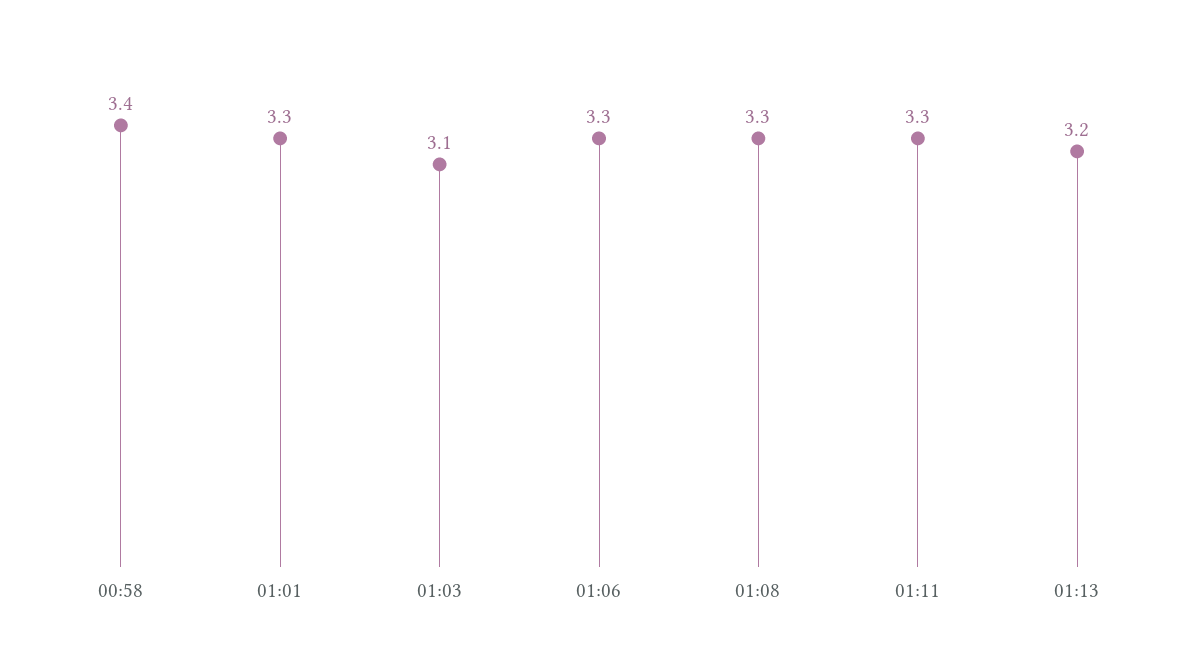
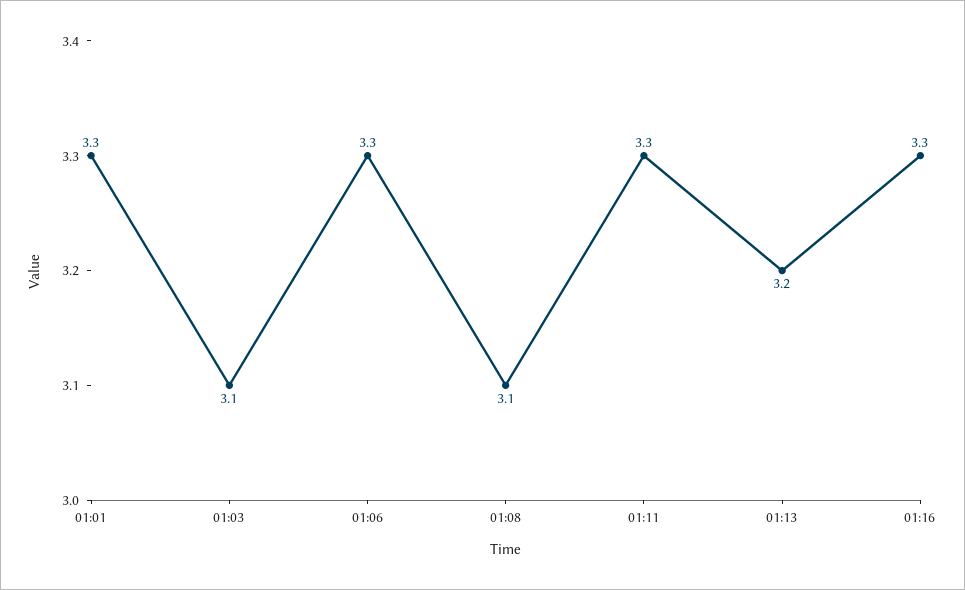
00:58: 3.4 -> none
01:08: 3.3 -> 3.1
01:16: none -> 3.3

